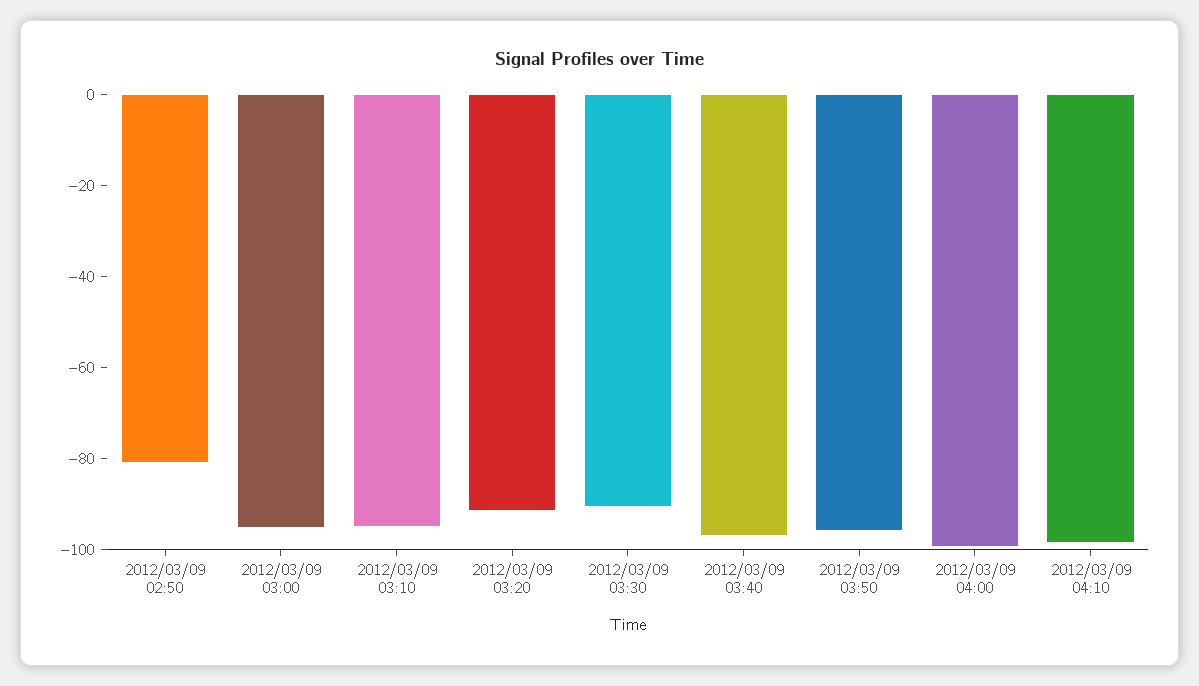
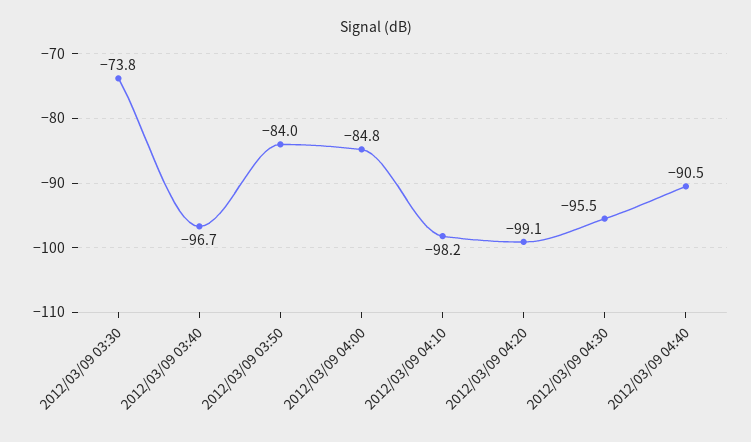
2012/03/09 02:50: -80 -> none
2012/03/09 03:00: -95 -> none
2012/03/09 03:10: -95 -> none
2012/03/09 03:20: -90 -> none
2012/03/09 03:30: -90 -> -73.8
2012/03/09 03:50: -95 -> -84
2012/03/09 04:00: -100 -> -84.8
2012/03/09 04:20: none -> -99.1
2012/03/09 04:30: none -> -95.5
2012/03/09 04:40: none -> -90.5

